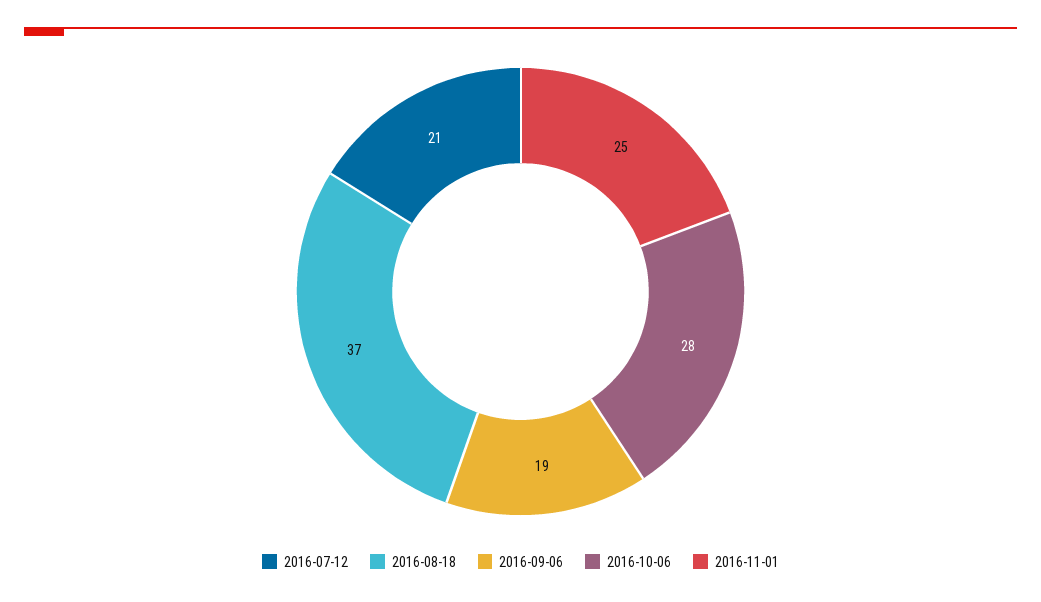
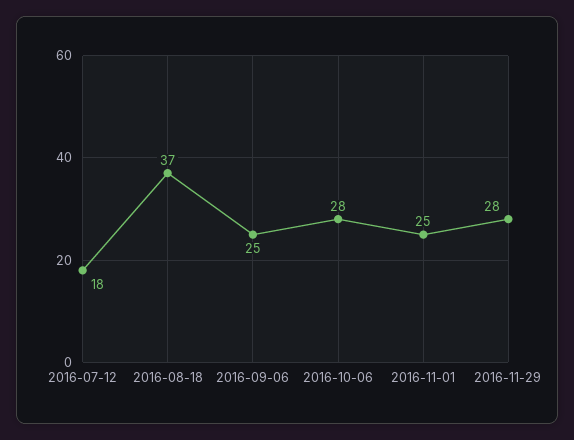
2016-07-12: 21 -> 18
2016-09-06: 19 -> 25
2016-11-29: none -> 28

